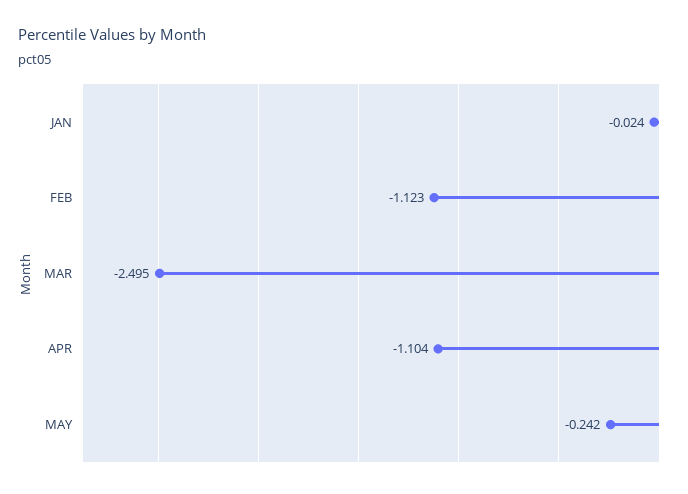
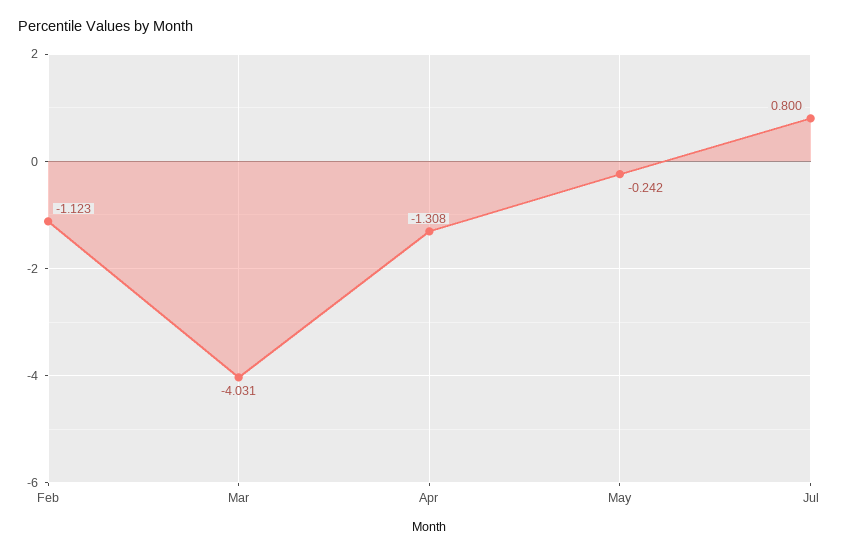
JAN: -0.024 -> none
MAR: -2.495 -> -4.031
APR: -1.104 -> -1.308
Jul: none -> 0.8

